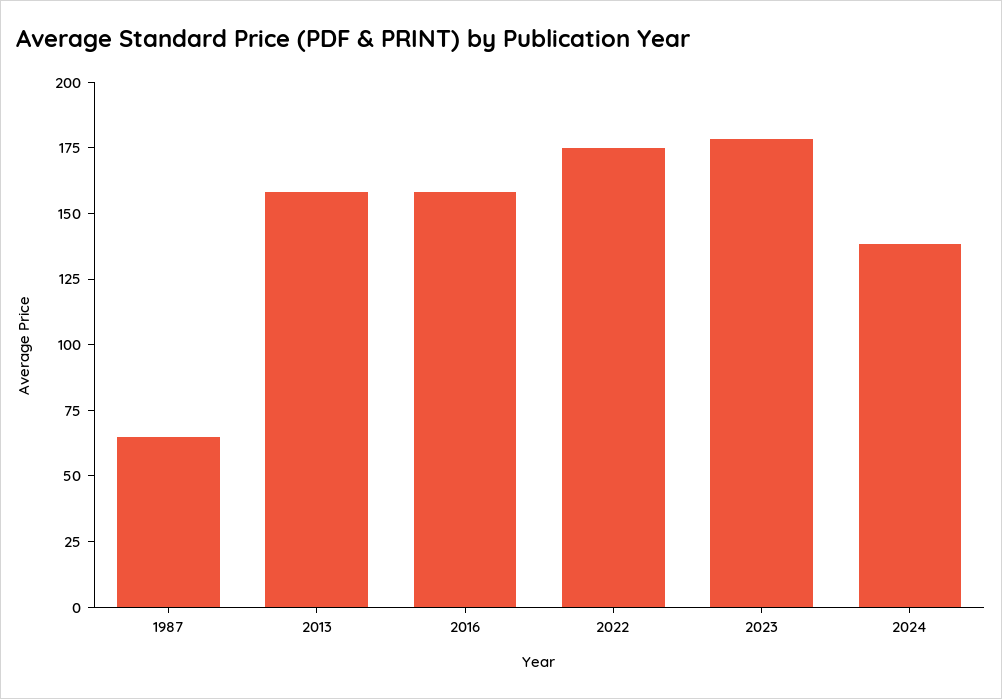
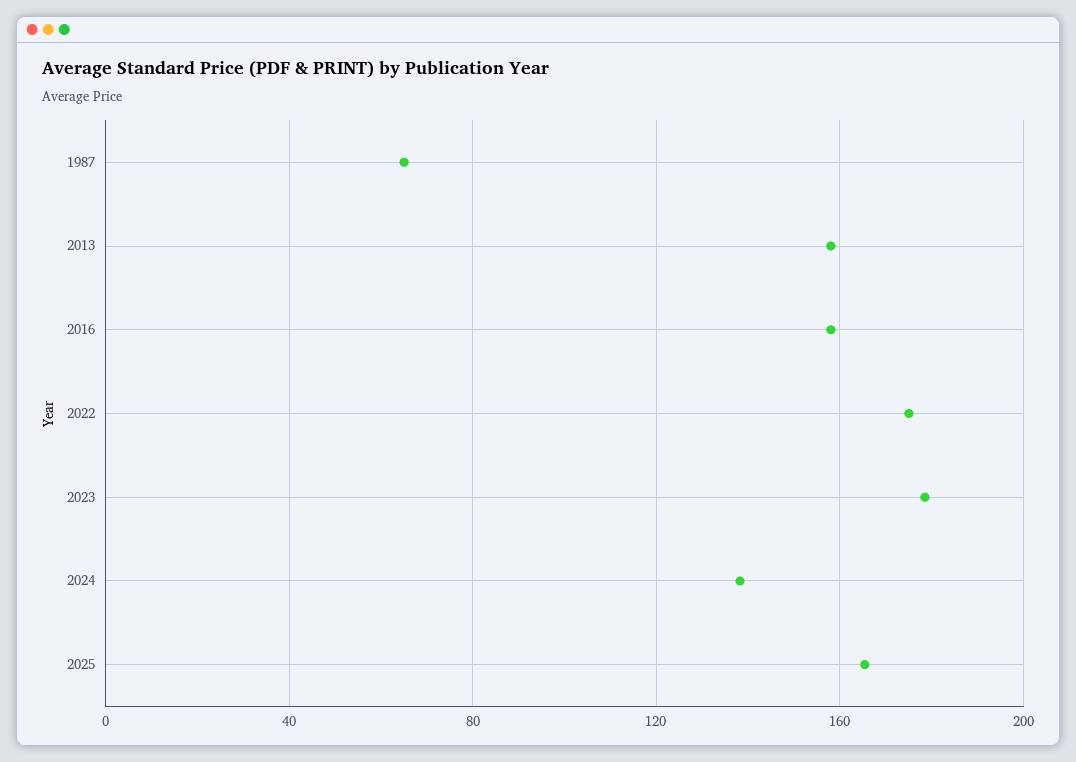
2025: none -> 165

